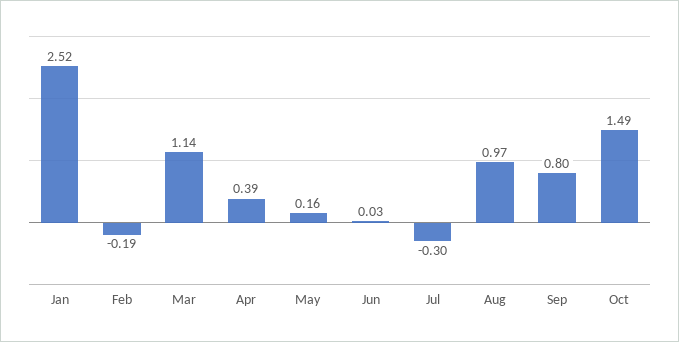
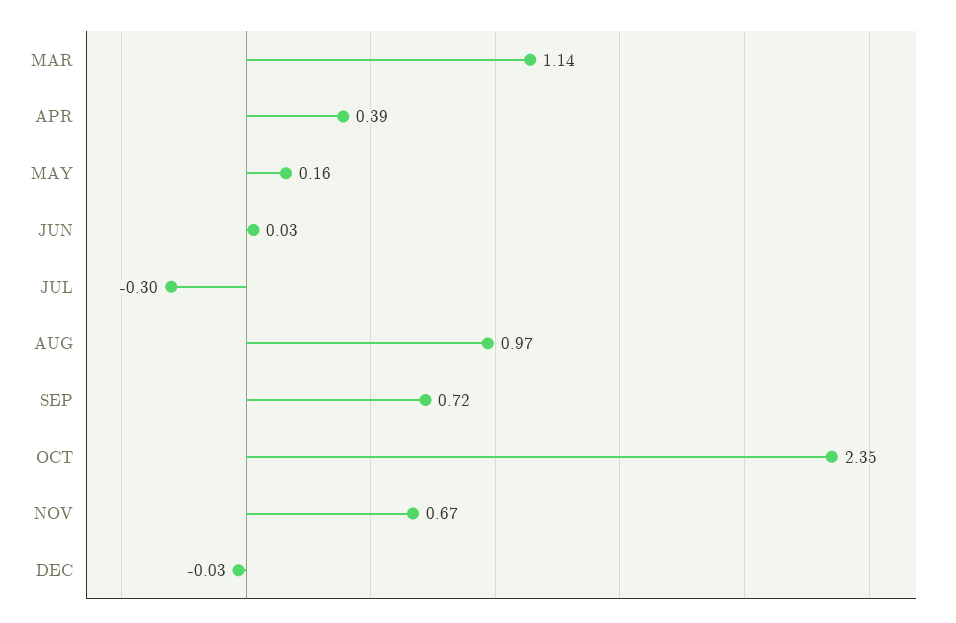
Jan: 2.52 -> none
Feb: -0.19 -> none
Sep: 0.8 -> 0.72
Oct: 1.49 -> 2.35
NOV: none -> 0.67
DEC: none -> -0.03

